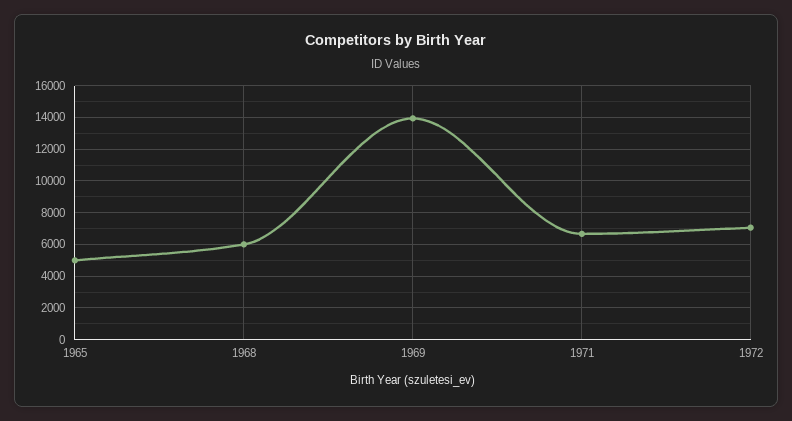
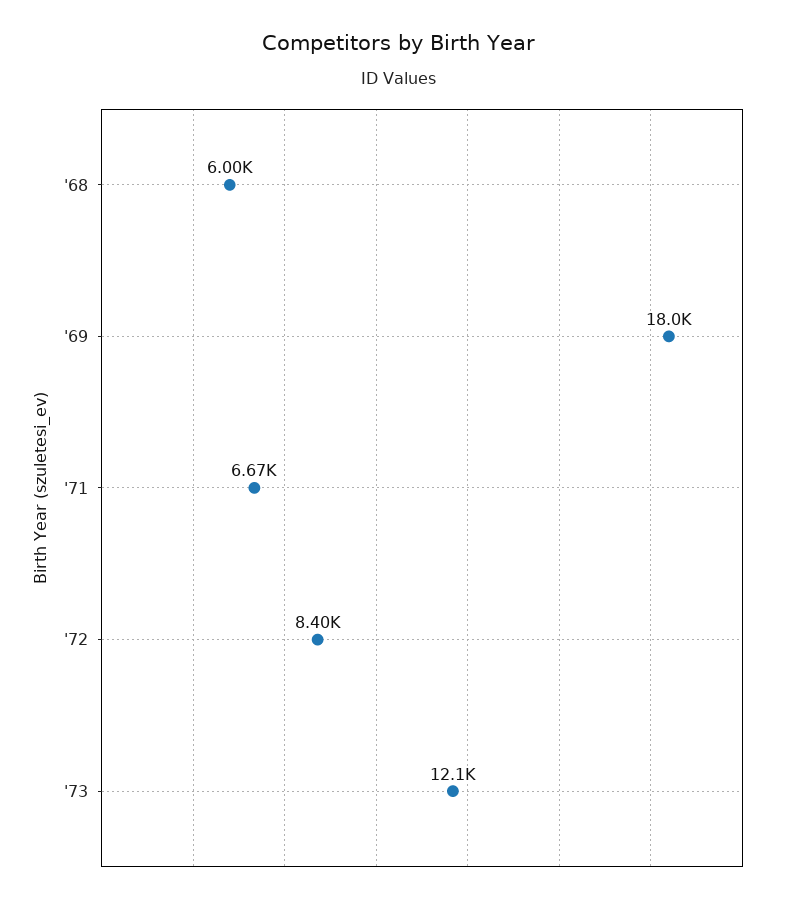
1965: 5000 -> none
1969: 14000 -> 18000
1972: 7000 -> 8400
'73: none -> 12100

